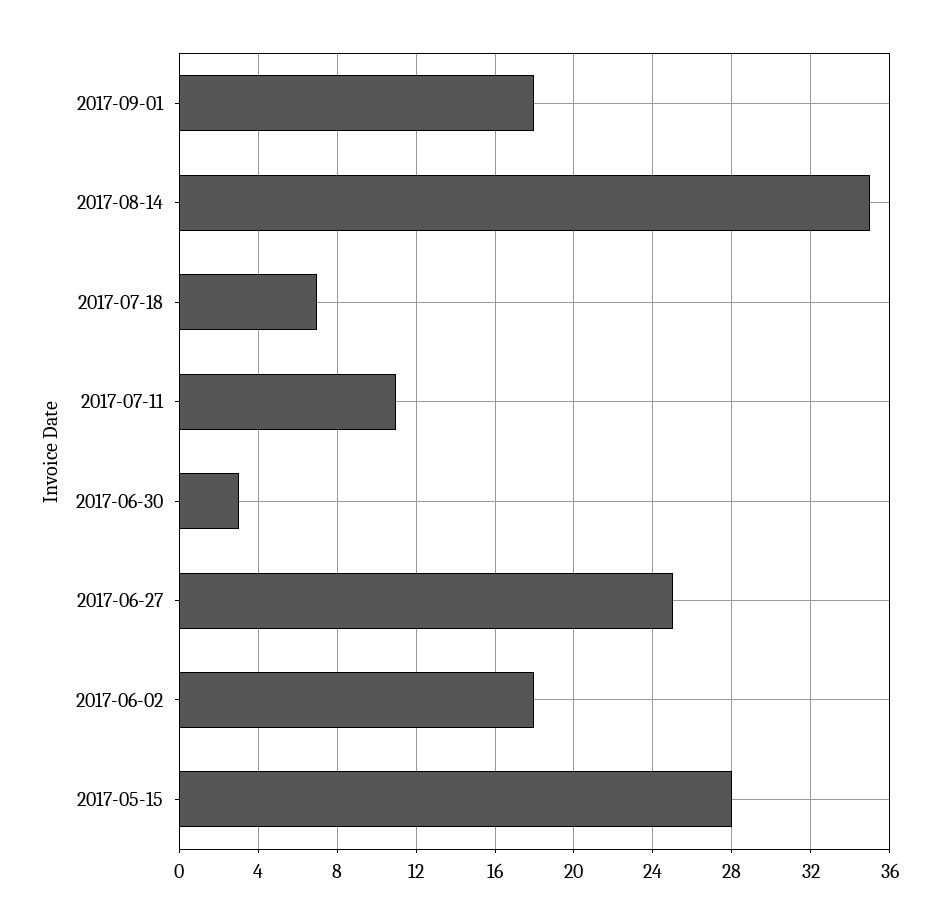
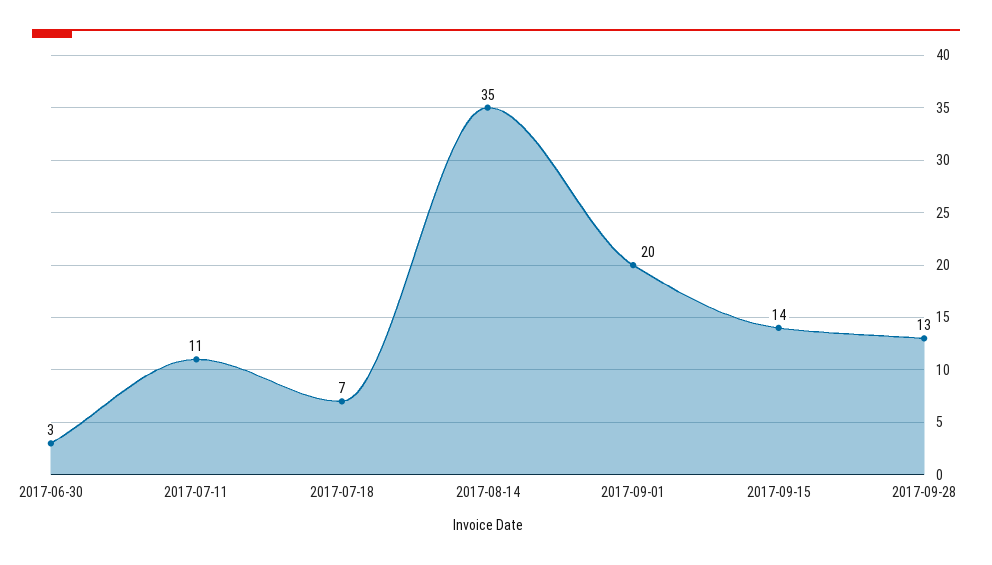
2017-09-01: 18 -> 20
2017-06-27: 25 -> none
2017-06-02: 18 -> none
2017-05-15: 28 -> none
2017-09-15: none -> 14
2017-09-28: none -> 13

